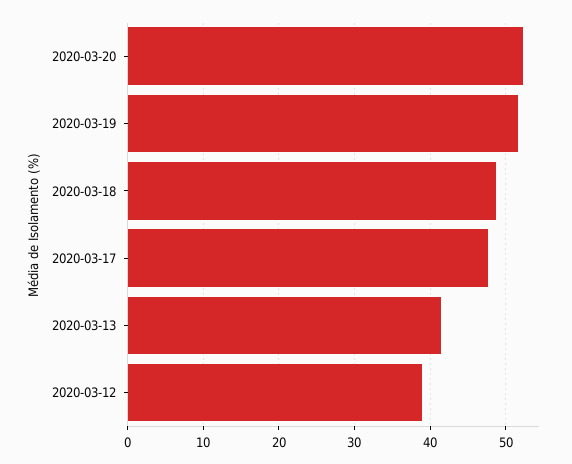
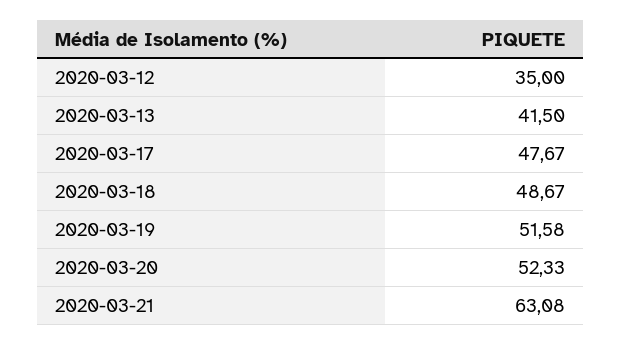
2020-03-12: 39 -> 35
2020-03-21: none -> 63.08

